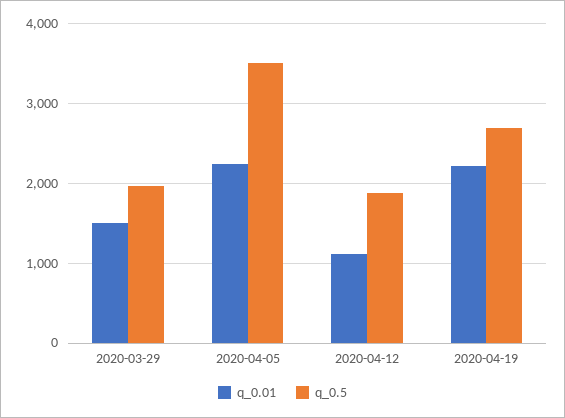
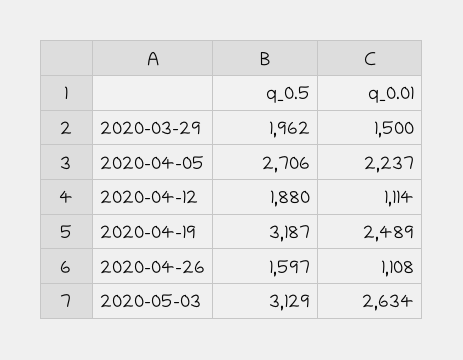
q_0.5, 2020-04-05: 3500 -> 2706
q_0.01, 2020-04-19: 2200 -> 2489
q_0.5, 2020-04-19: 2700 -> 3187
q_0.5, 2020-04-26: none -> 1597
q_0.01, 2020-04-26: none -> 1108
q_0.5, 2020-05-03: none -> 3129
q_0.01, 2020-05-03: none -> 2634

